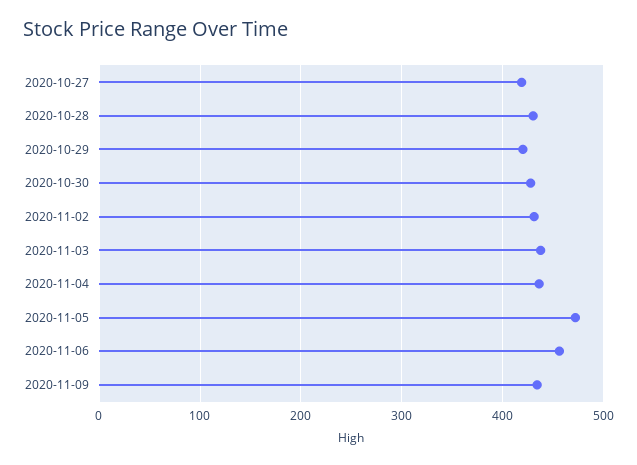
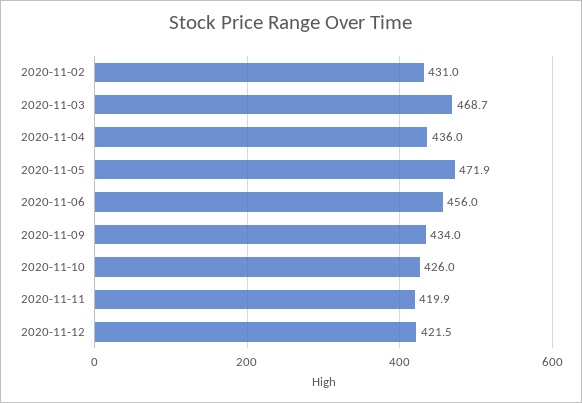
2020-10-27: 420 -> none
2020-10-28: 430 -> none
2020-10-29: 420 -> none
2020-10-30: 430 -> none
2020-11-03: 440 -> 468.7
2020-11-10: none -> 426
2020-11-11: none -> 419.9
2020-11-12: none -> 421.5

